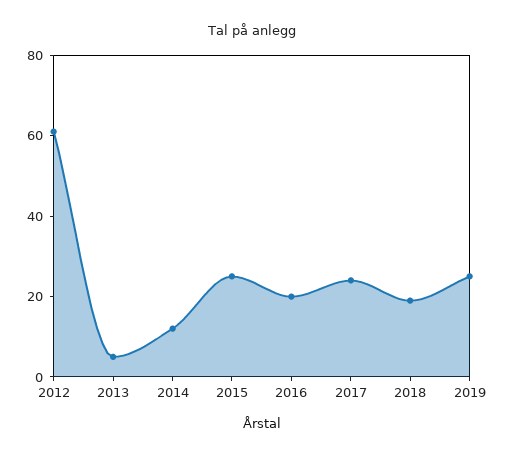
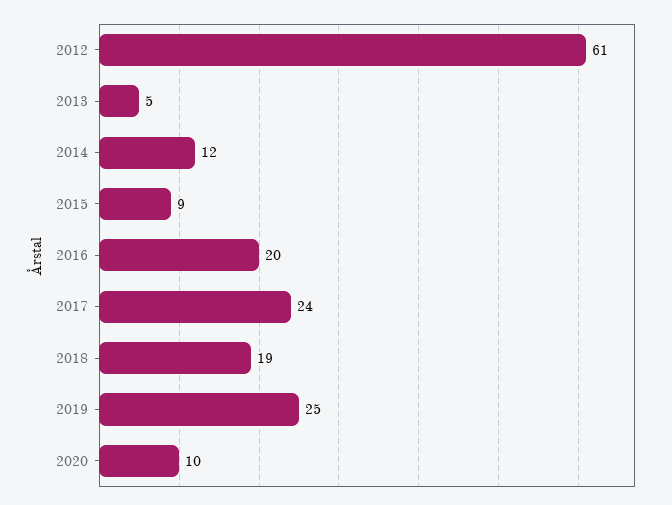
2015: 25 -> 9
2020: none -> 10

